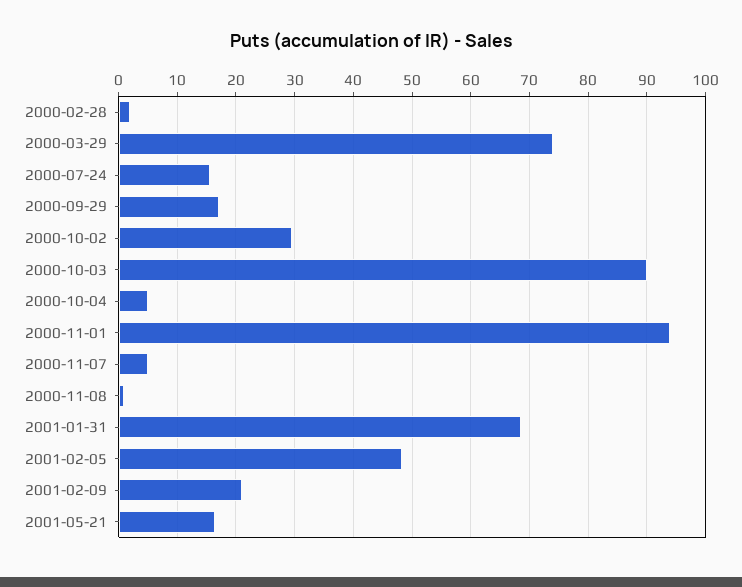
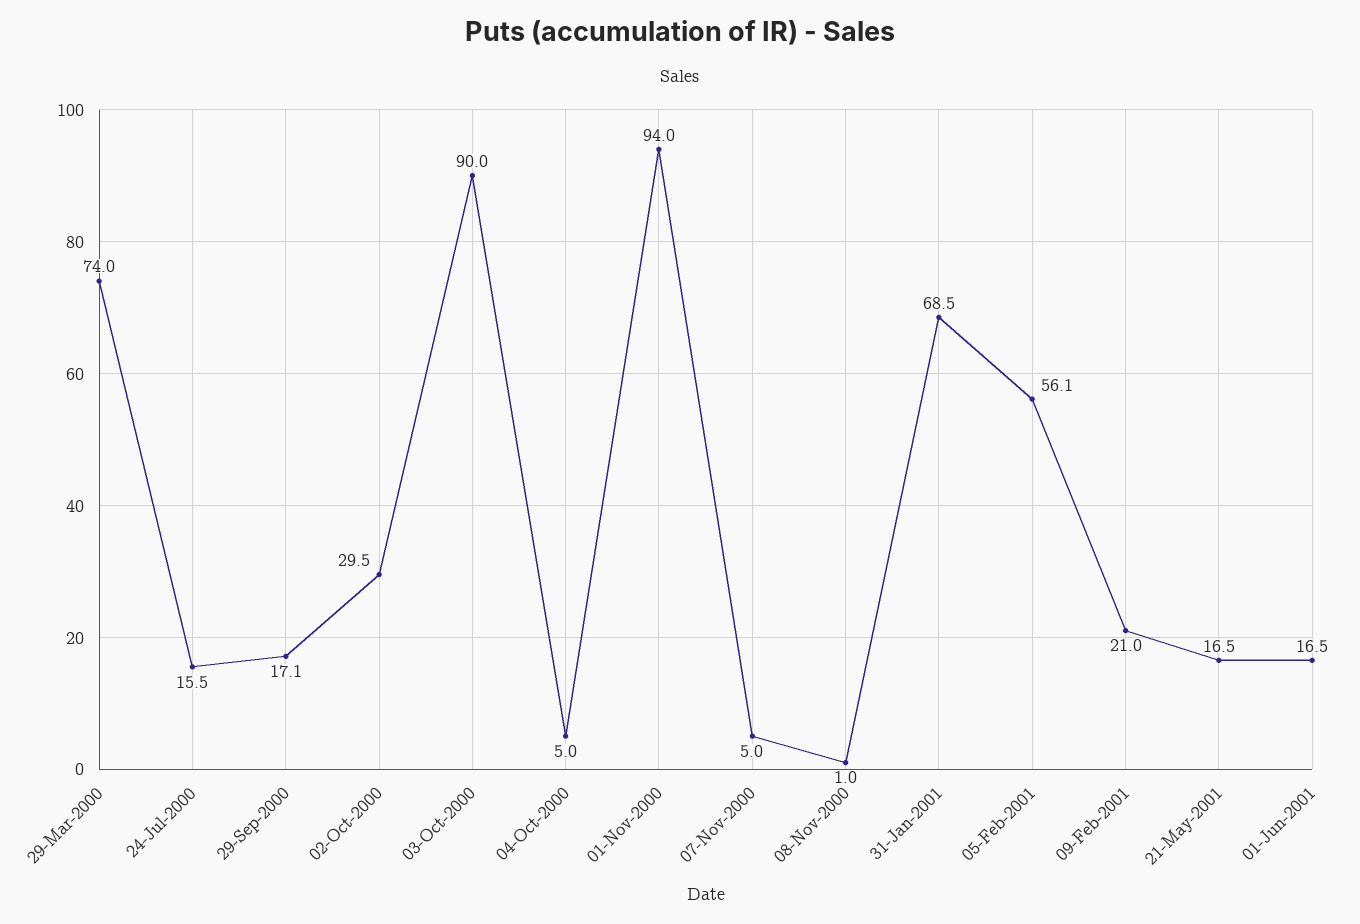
2000-02-28: 2 -> none
2001-02-05: 48 -> 56.1
01-Jun-2001: none -> 16.5

